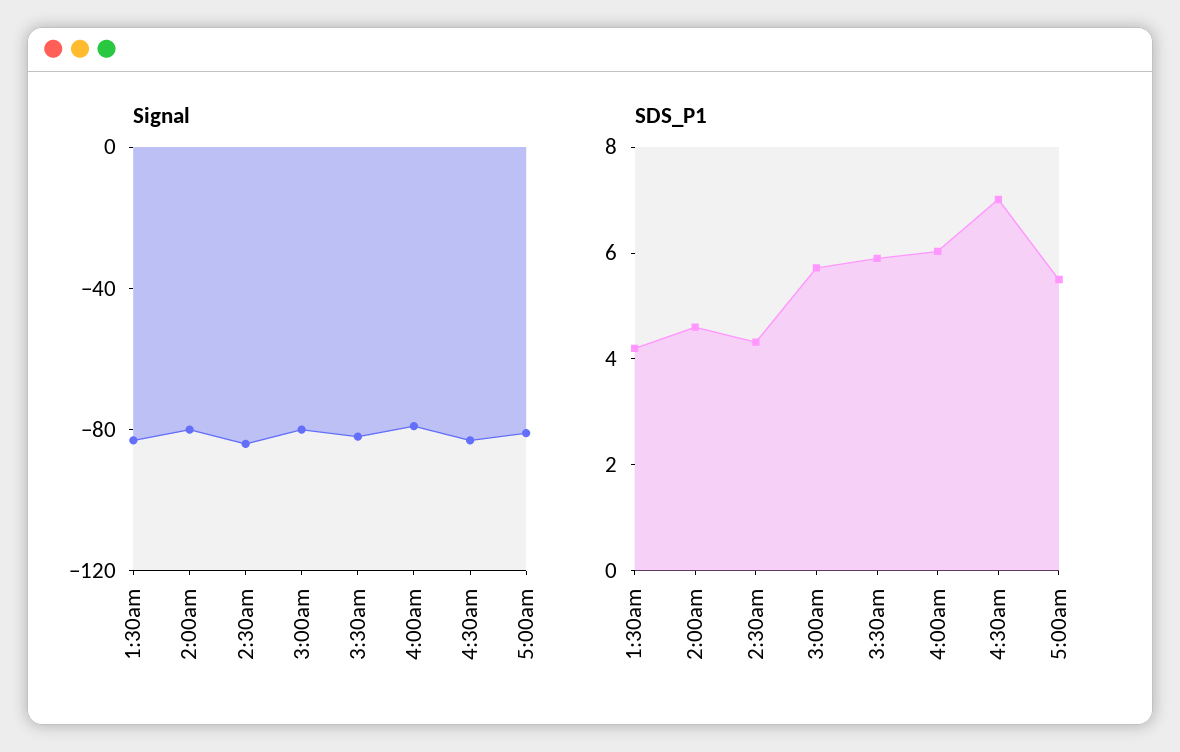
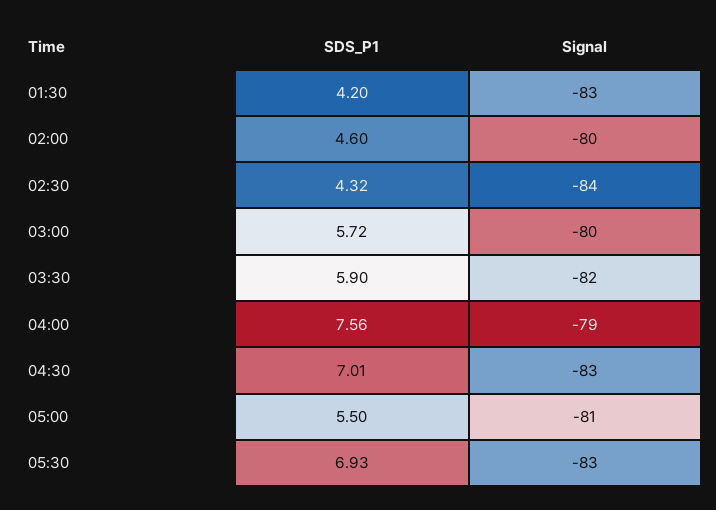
SDS_P1, 4:00am: 6 -> 7.56
SDS_P1, 05:30: none -> 6.93
Signal, 05:30: none -> -83

